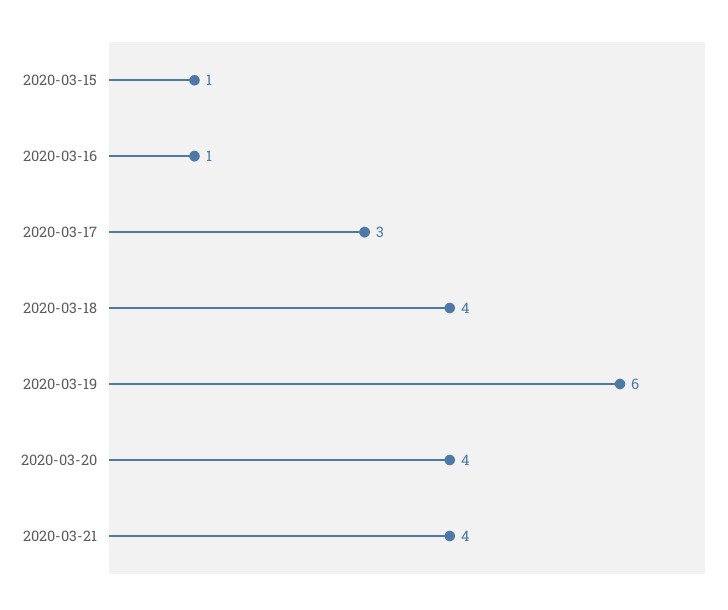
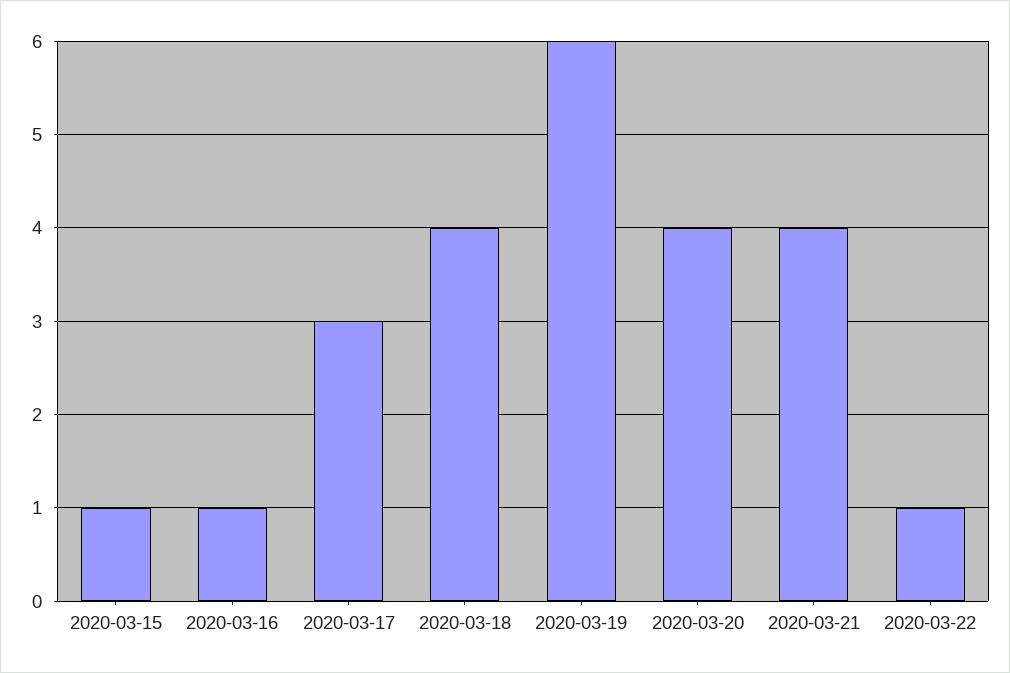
2020-03-22: none -> 1

